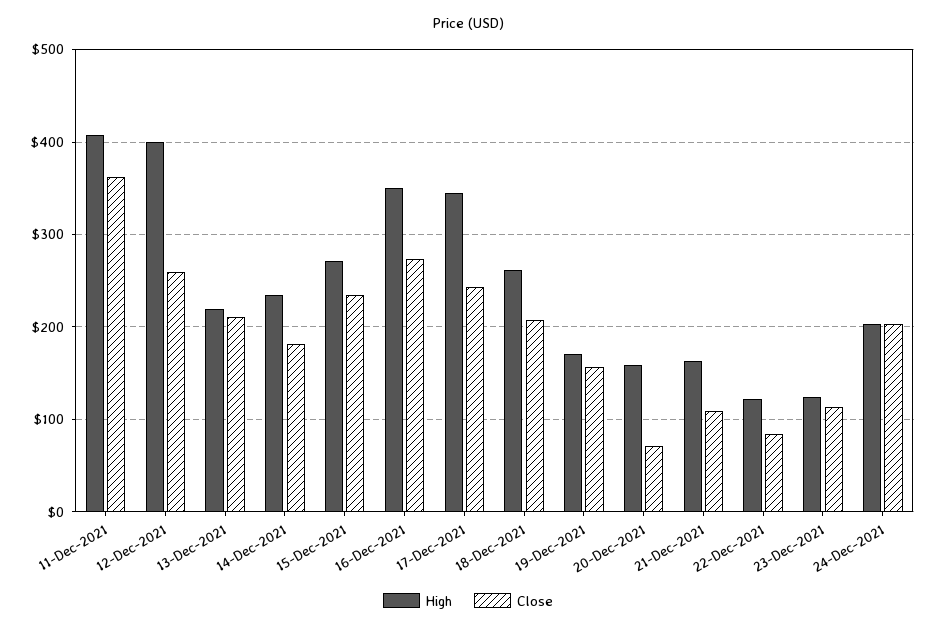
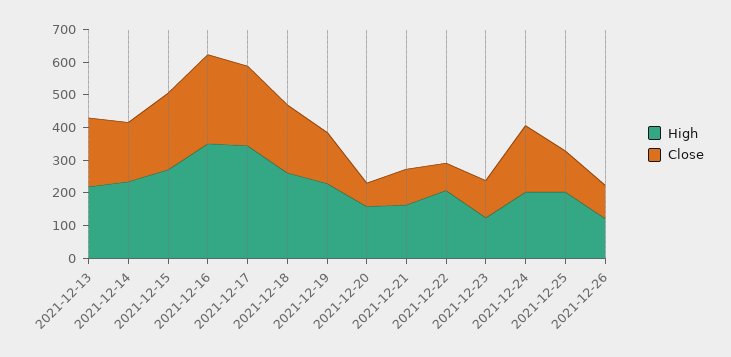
High, 11-Dec-2021: 410 -> none
Close, 11-Dec-2021: 360 -> none
High, 12-Dec-2021: 400 -> none
Close, 12-Dec-2021: 260 -> none
High, 19-Dec-2021: 170 -> 225
High, 22-Dec-2021: 120 -> 200
High, 2021-12-25: none -> 200
Close, 2021-12-25: none -> 125
High, 2021-12-26: none -> 125
Close, 2021-12-26: none -> 100

